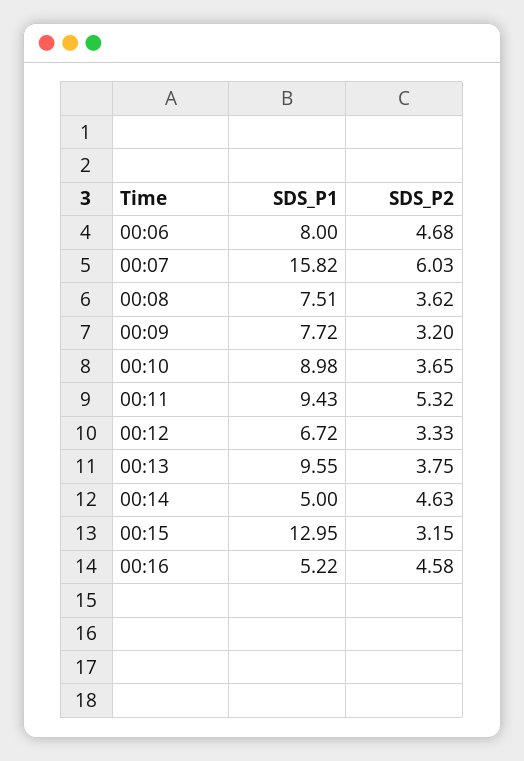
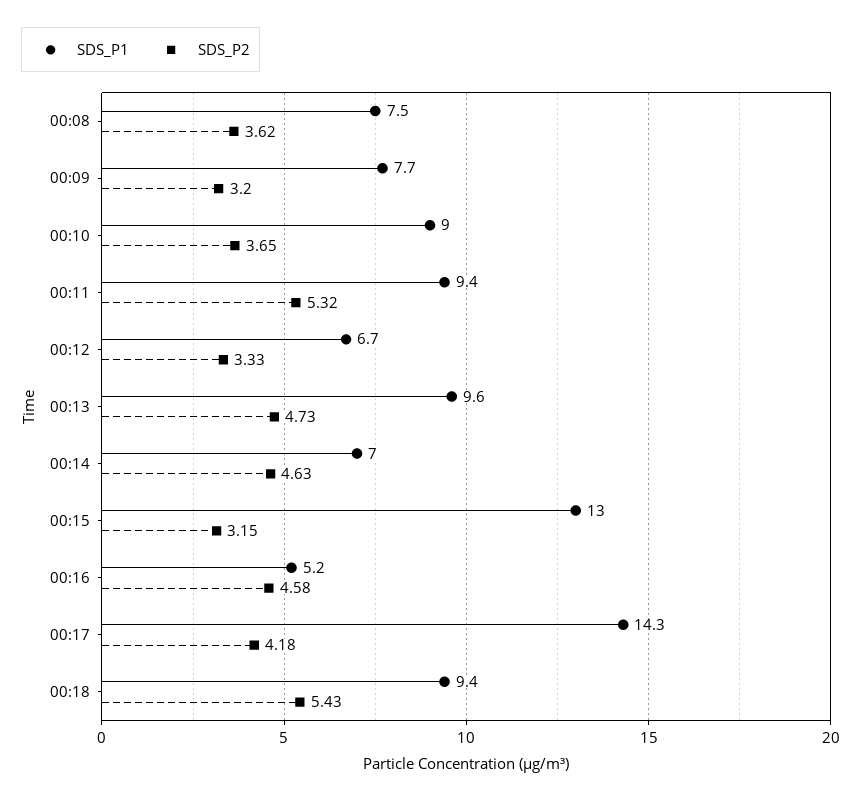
SDS_P1, 00:06: 8 -> none
SDS_P2, 00:06: 4.68 -> none
SDS_P1, 00:07: 15.82 -> none
SDS_P2, 00:07: 6.03 -> none
SDS_P2, 00:13: 3.75 -> 4.73
SDS_P1, 00:14: 5 -> 7
SDS_P1, 00:17: none -> 14.3
SDS_P2, 00:17: none -> 4.18
SDS_P1, 00:18: none -> 9.4
SDS_P2, 00:18: none -> 5.43

